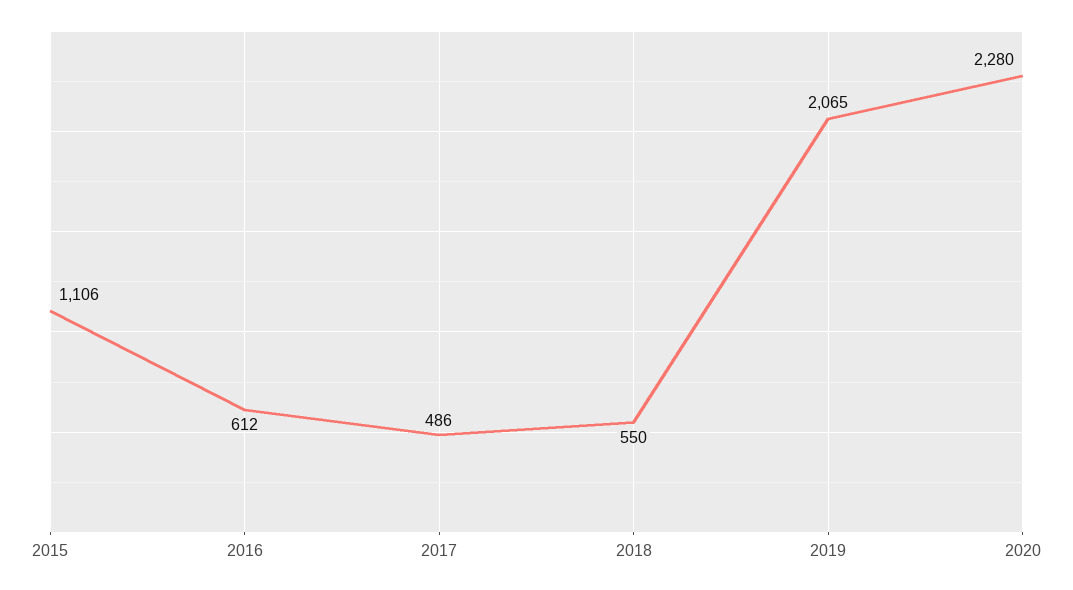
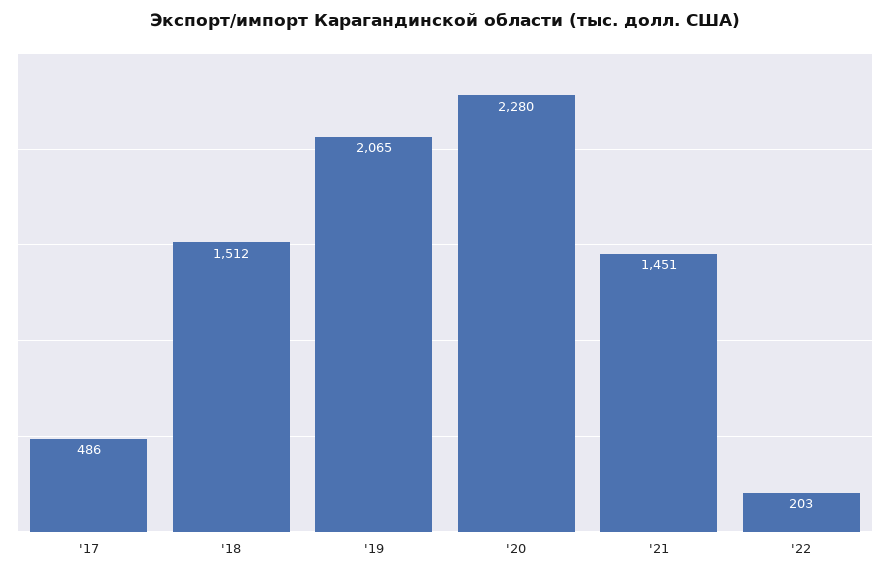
2015: 1106 -> none
2016: 612 -> none
2018: 550 -> 1512
'21: none -> 1451
'22: none -> 203

